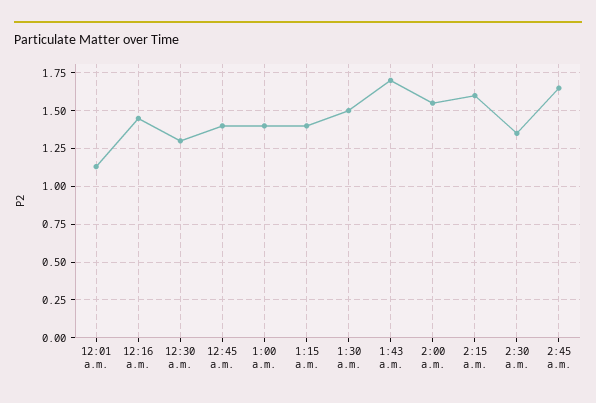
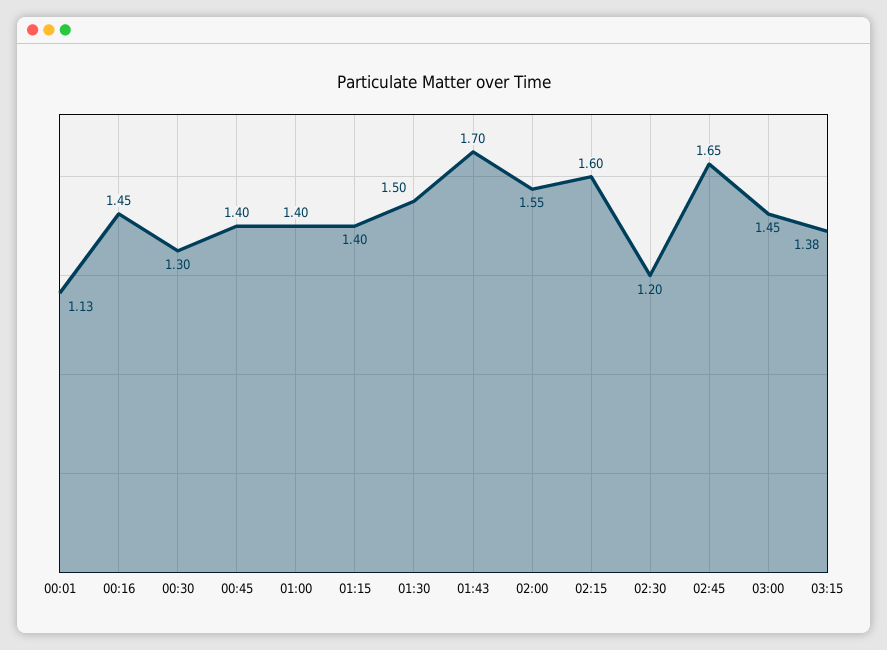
2:30 a.m.: 1.35 -> 1.2
03:00: none -> 1.45
03:15: none -> 1.38

